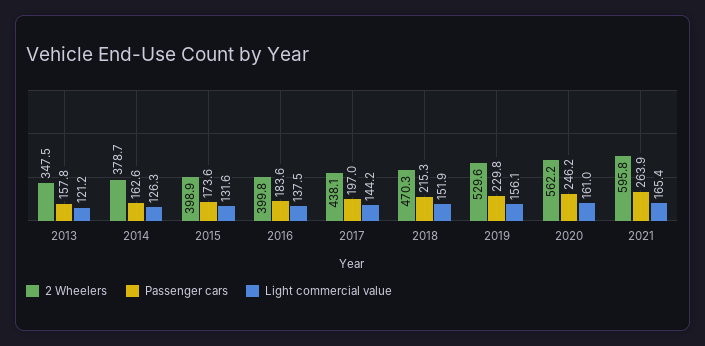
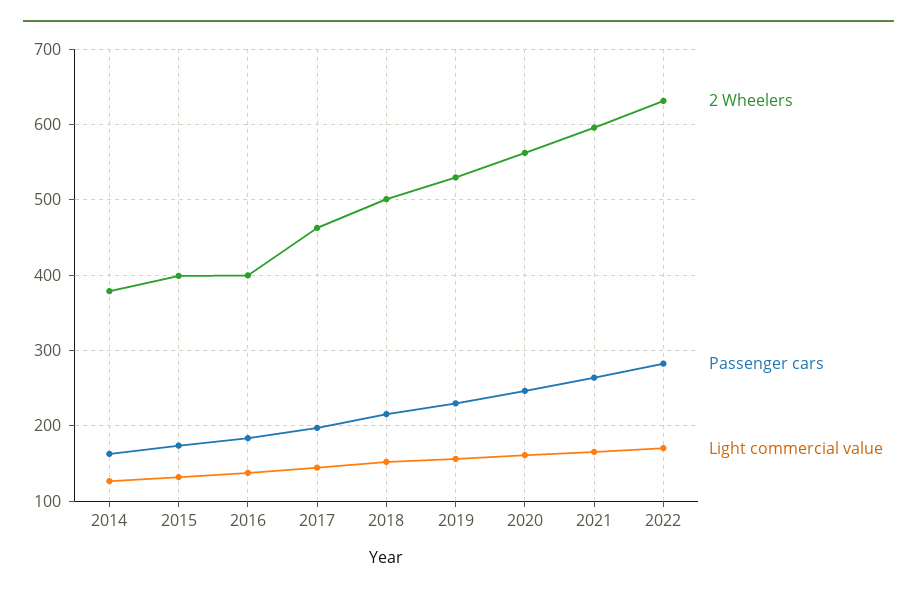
2 Wheelers, 2013: 347.5 -> none
Passenger cars, 2013: 157.8 -> none
Light commercial value, 2013: 121.2 -> none
2 Wheelers, 2017: 438.1 -> 460
2 Wheelers, 2018: 470.3 -> 500
2 Wheelers, 2022: none -> 630
Passenger cars, 2022: none -> 280
Light commercial value, 2022: none -> 170

